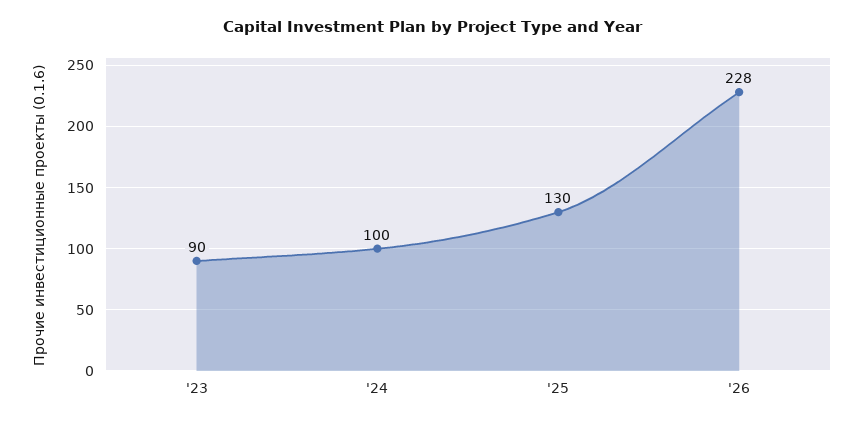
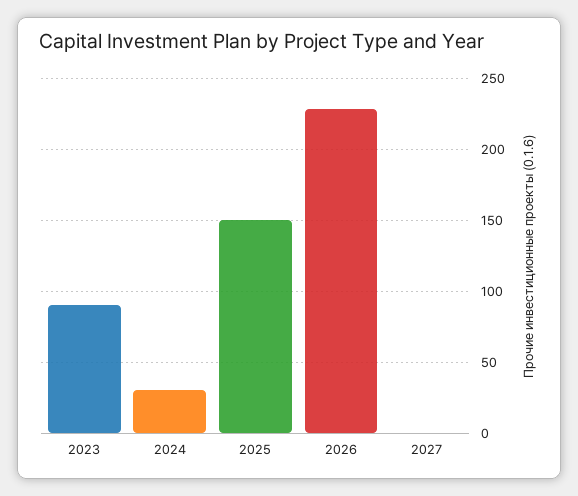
'24: 100 -> 30
'25: 130 -> 150
2027: none -> 0

